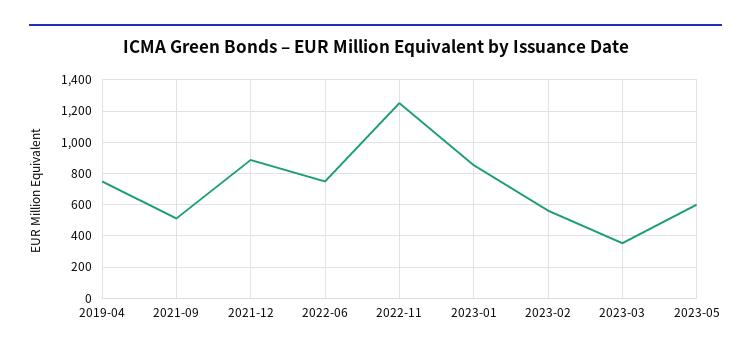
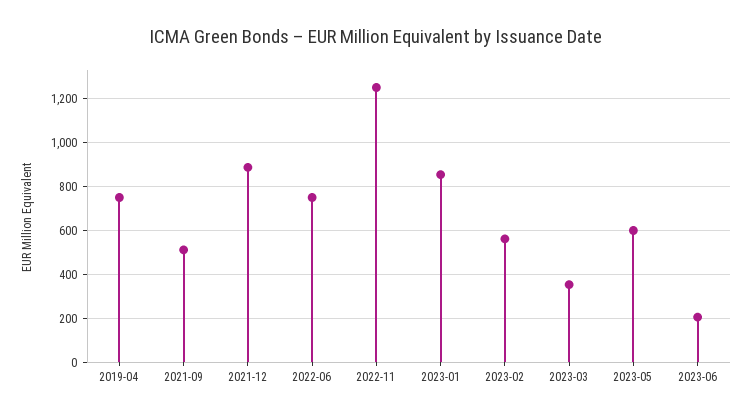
2023-06: none -> 200

